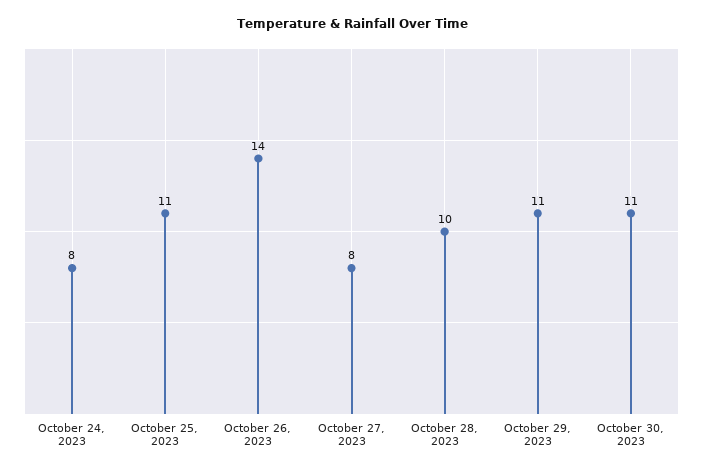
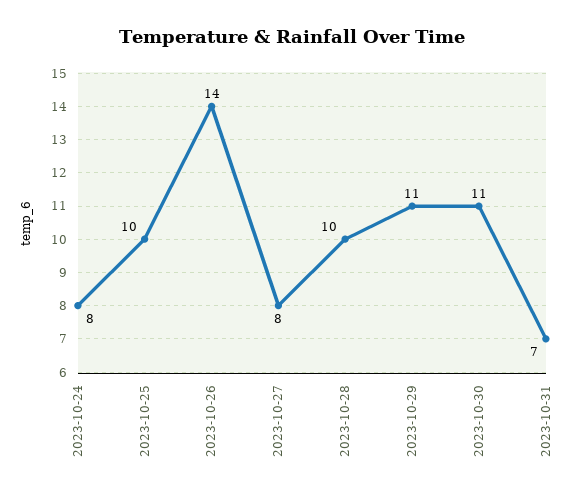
October 25, 2023: 11 -> 10
2023-10-31: none -> 7

